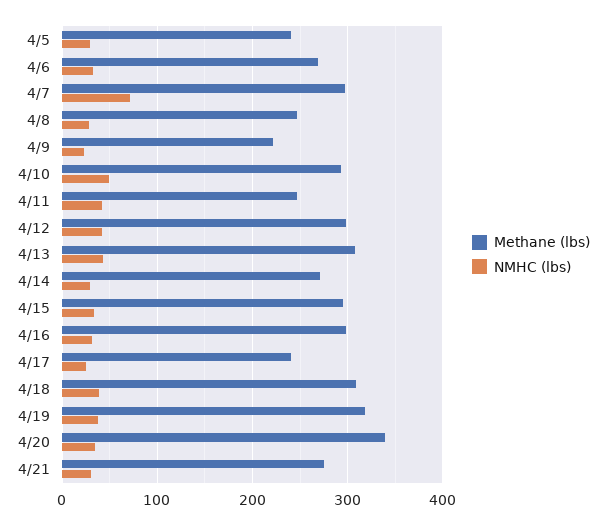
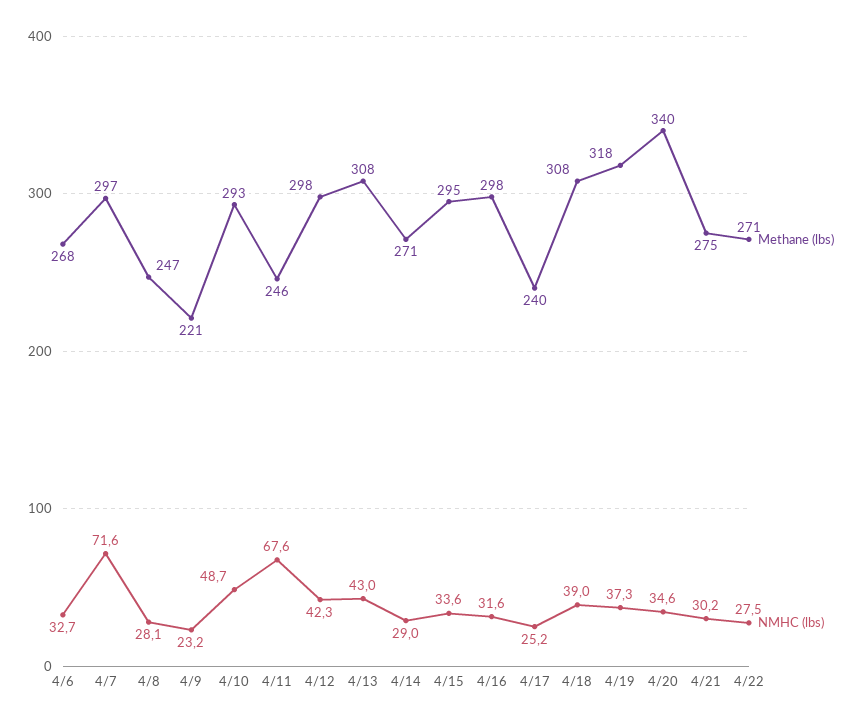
Methane (lbs), 4/5: 240 -> none
NMHC (lbs), 4/5: 30 -> none
NMHC (lbs), 4/11: 40 -> 67.6
Methane (lbs), 4/22: none -> 271
NMHC (lbs), 4/22: none -> 27.5

